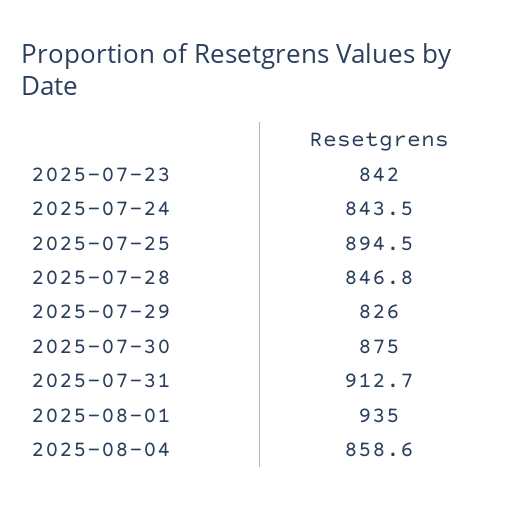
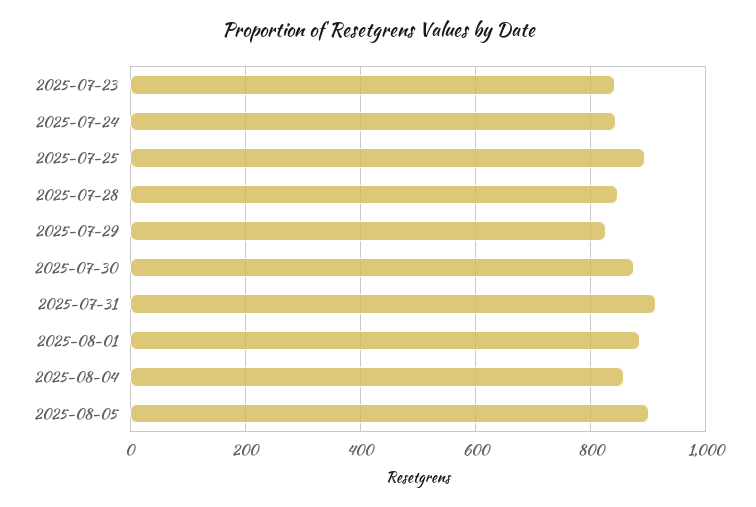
2025-08-01: 935 -> 880
2025-08-05: none -> 900

